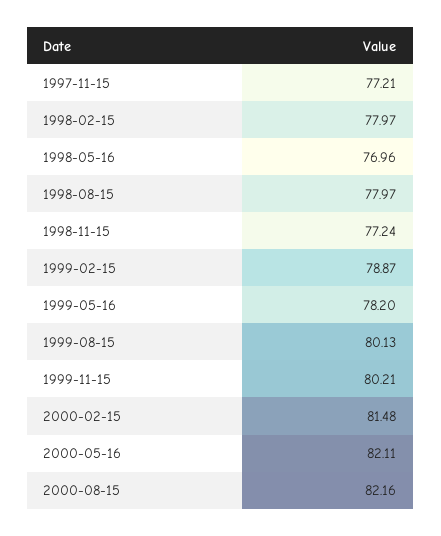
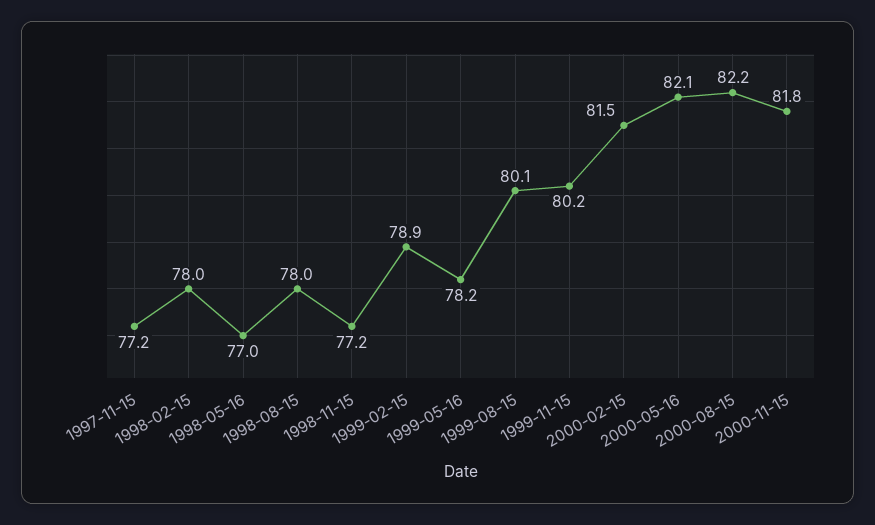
2000-11-15: none -> 81.8

